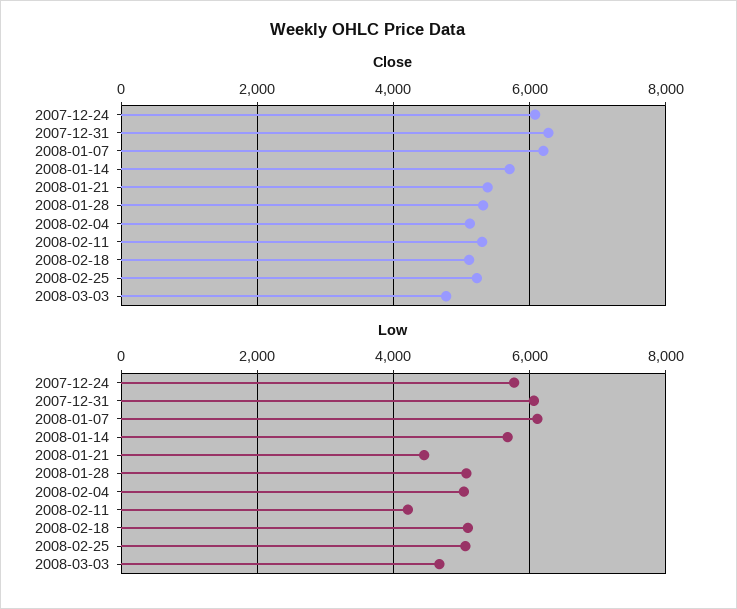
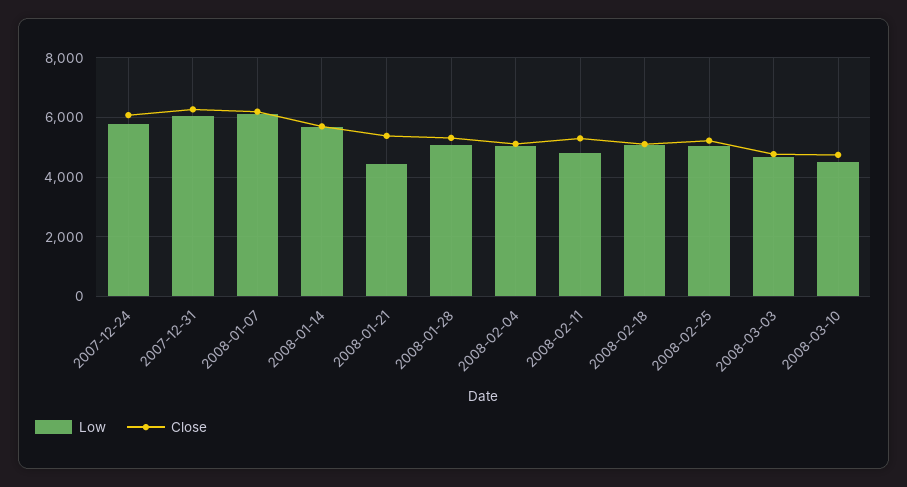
Low, 2008-02-11: 4200 -> 4750
Low, 2008-03-10: none -> 4500
Close, 2008-03-10: none -> 4750

